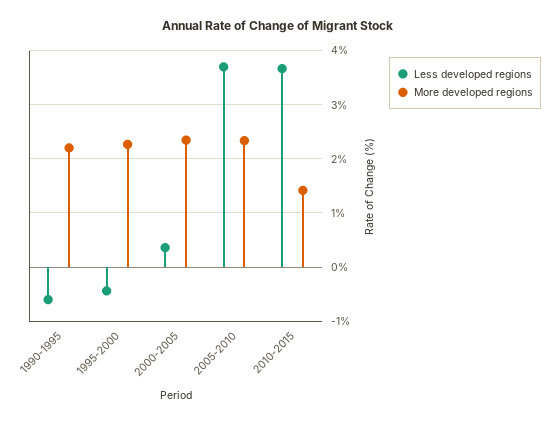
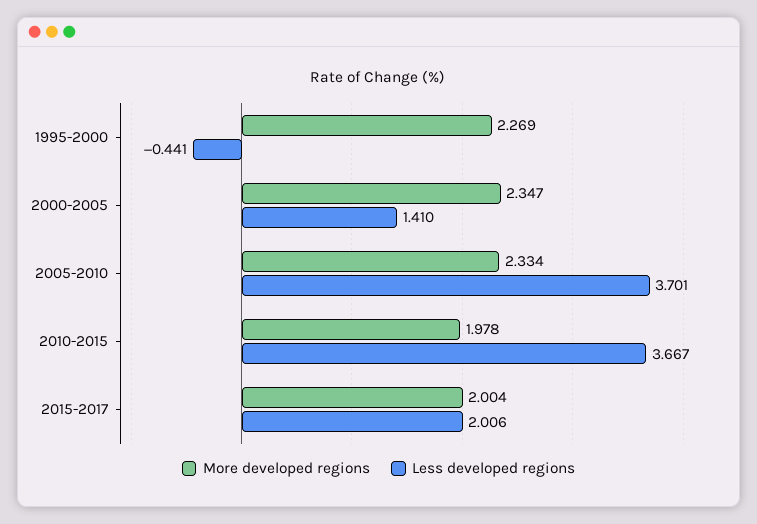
Less developed regions, 1990-1995: -0.6 -> none
More developed regions, 1990-1995: 2.2 -> none
Less developed regions, 2000-2005: 0.4 -> 1.41
More developed regions, 2010-2015: 1.4 -> 1.978
More developed regions, 2015-2017: none -> 2.004
Less developed regions, 2015-2017: none -> 2.006

